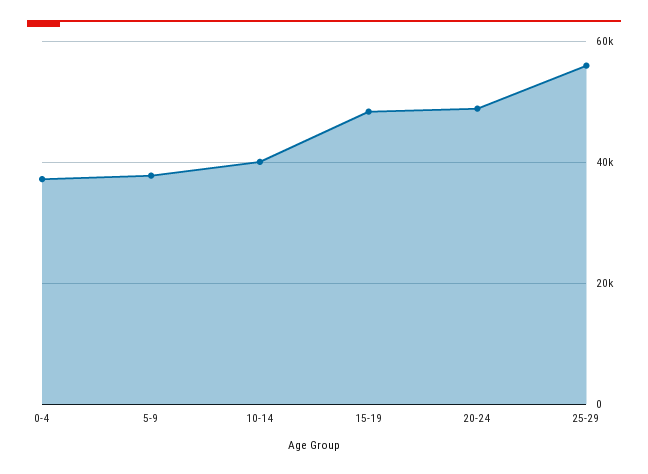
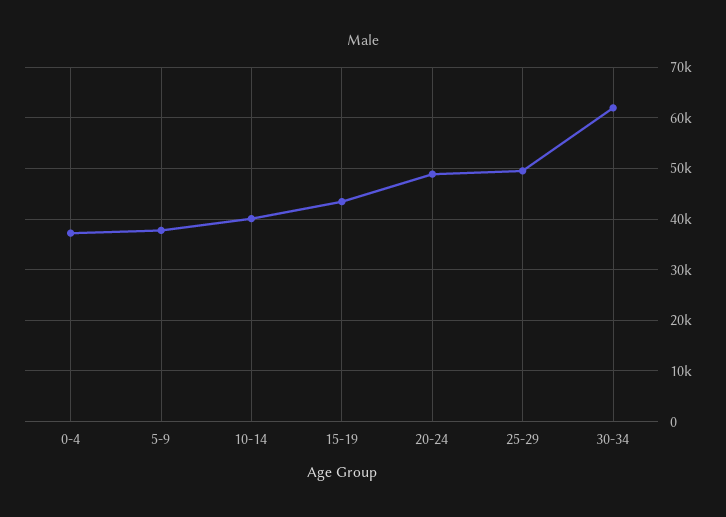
15-19: 48000 -> 44000
25-29: 56000 -> 50000
30-34: none -> 62000

